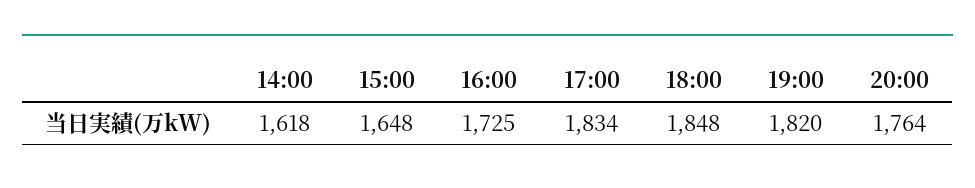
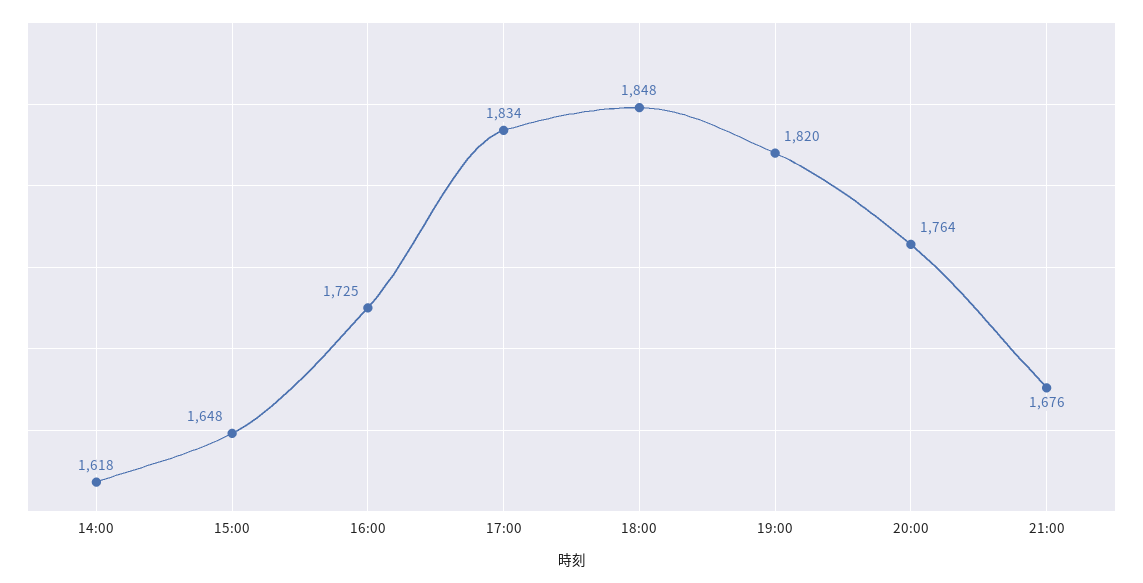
21:00: none -> 1676

